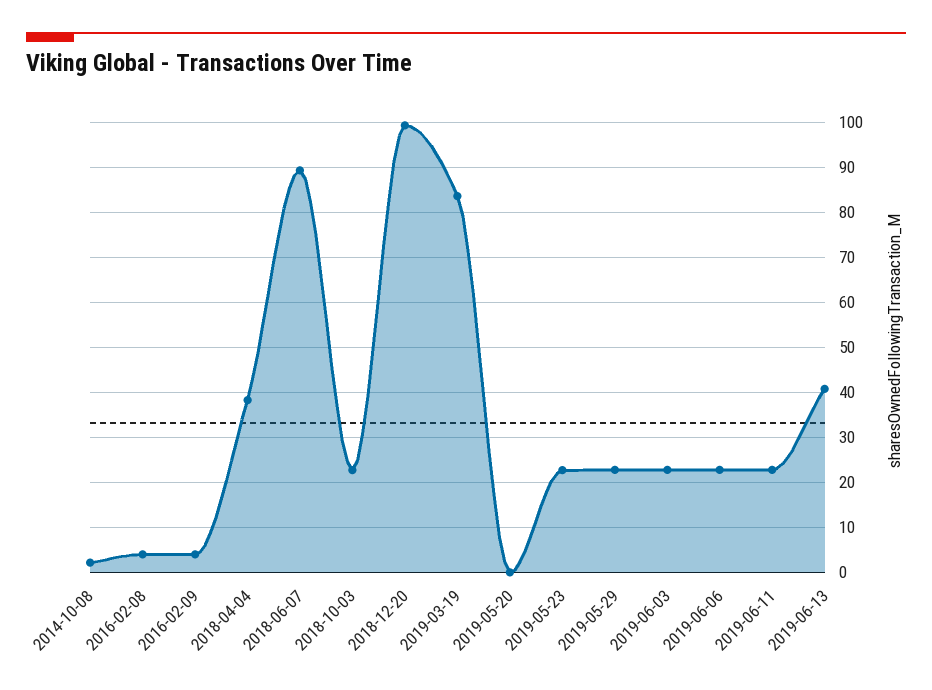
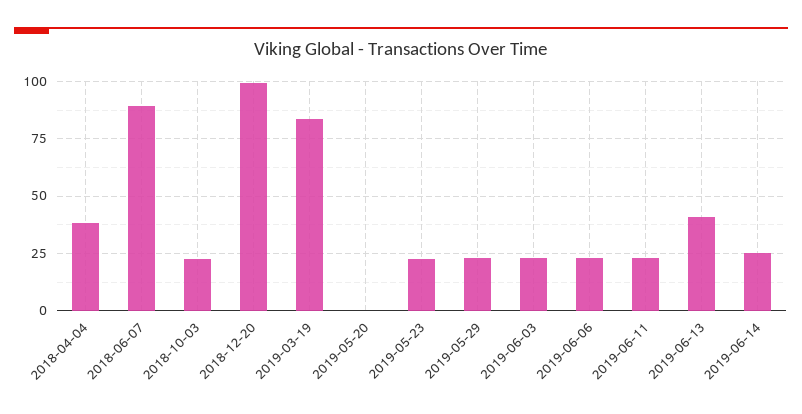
2014-10-08: 2 -> none
2016-02-08: 4 -> none
2016-02-09: 4 -> none
2019-06-14: none -> 25

